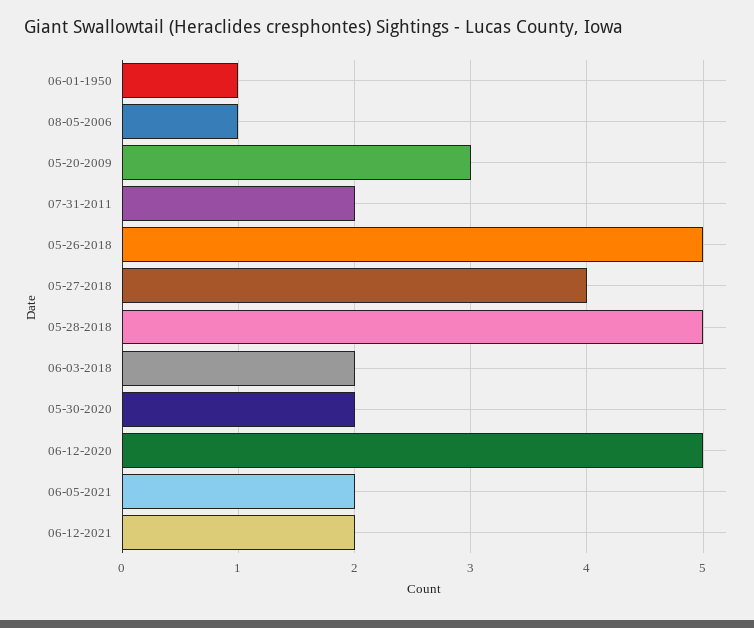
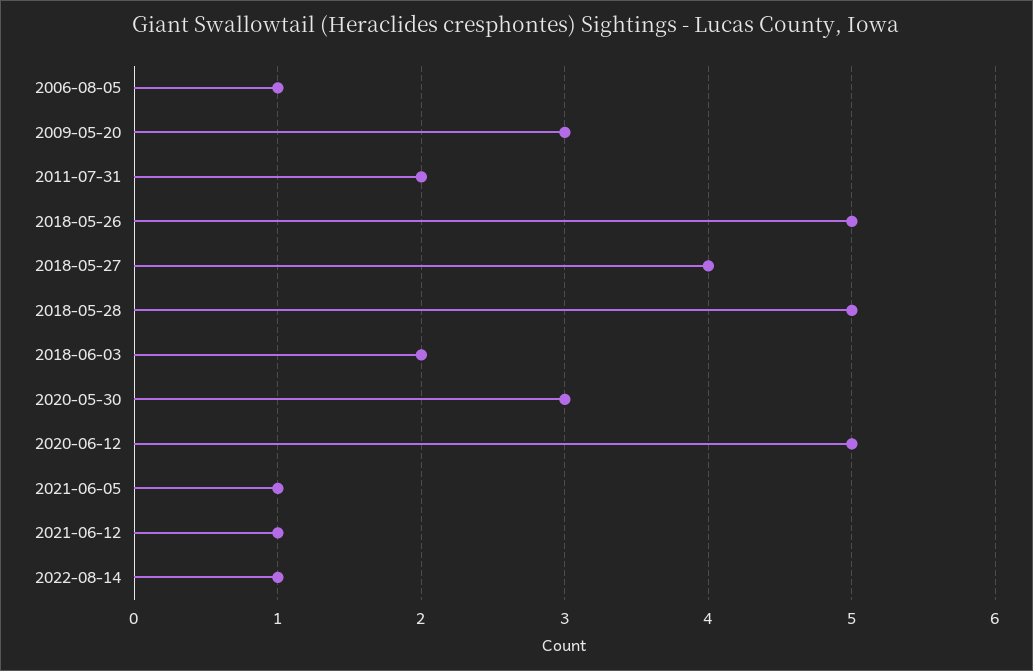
06-01-1950: 1 -> none
05-30-2020: 2 -> 3
06-05-2021: 2 -> 1
06-12-2021: 2 -> 1
2022-08-14: none -> 1

